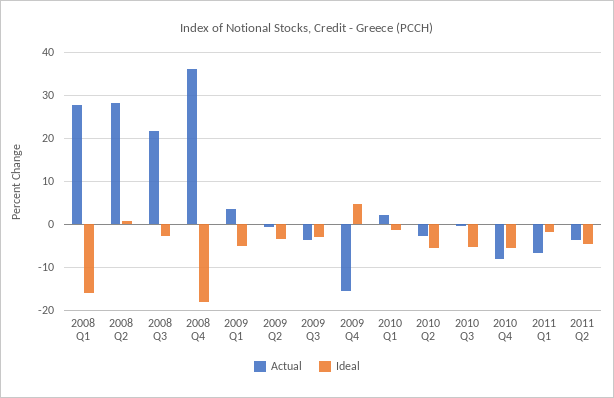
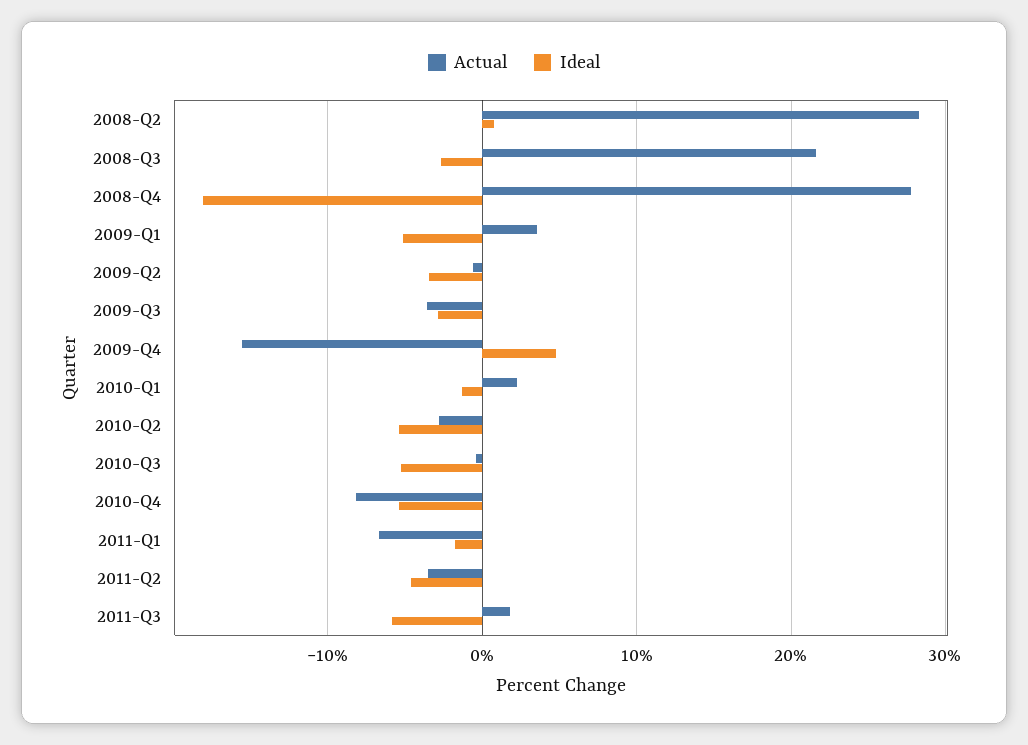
Actual, 2008 Q1: 28 -> none
Ideal, 2008 Q1: -16 -> none
Actual, 2008 Q4: 36 -> 28
Actual, 2011-Q3: none -> 2
Ideal, 2011-Q3: none -> -6

